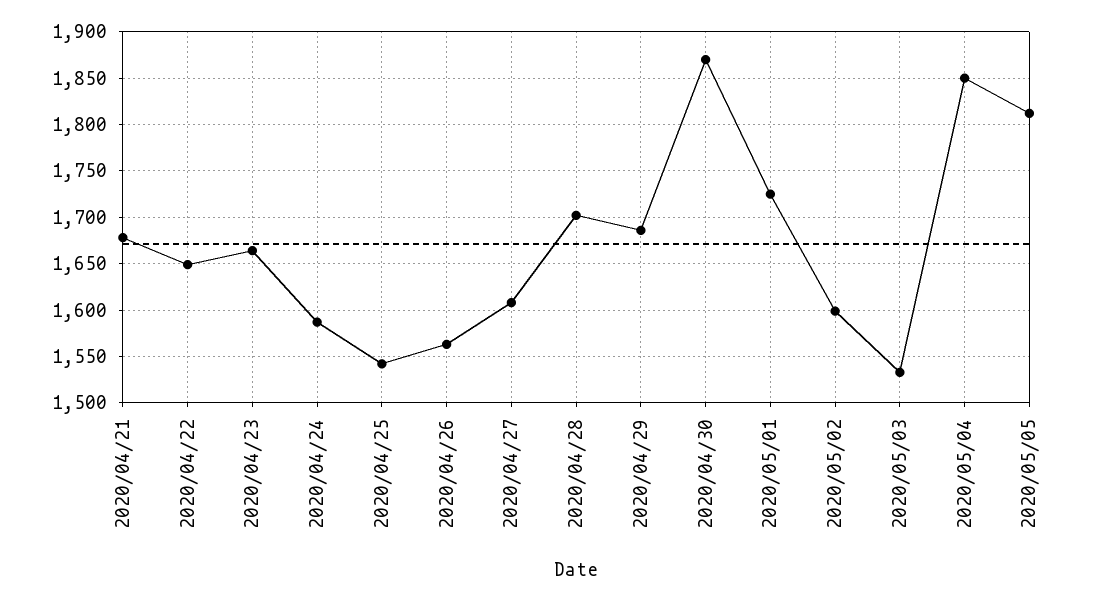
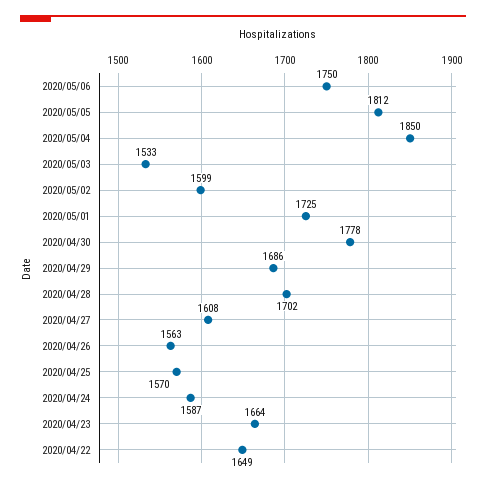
2020/04/21: 1680 -> none
2020/04/25: 1540 -> 1570
2020/04/30: 1870 -> 1778
2020/05/06: none -> 1750

